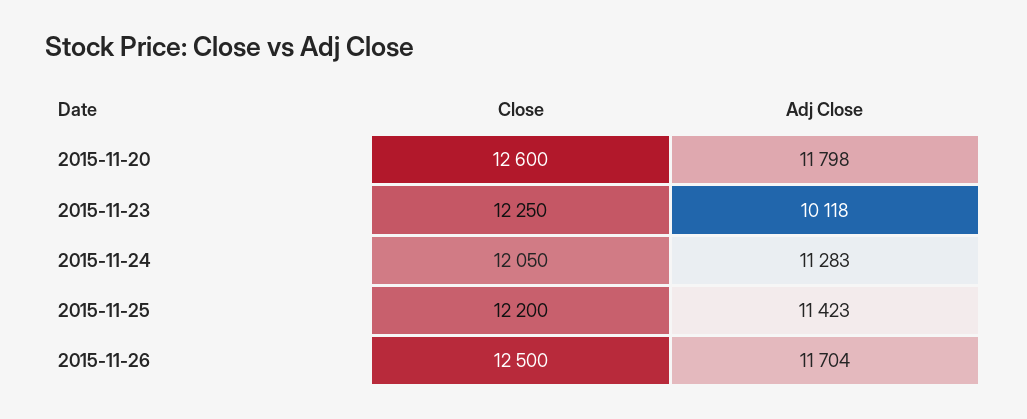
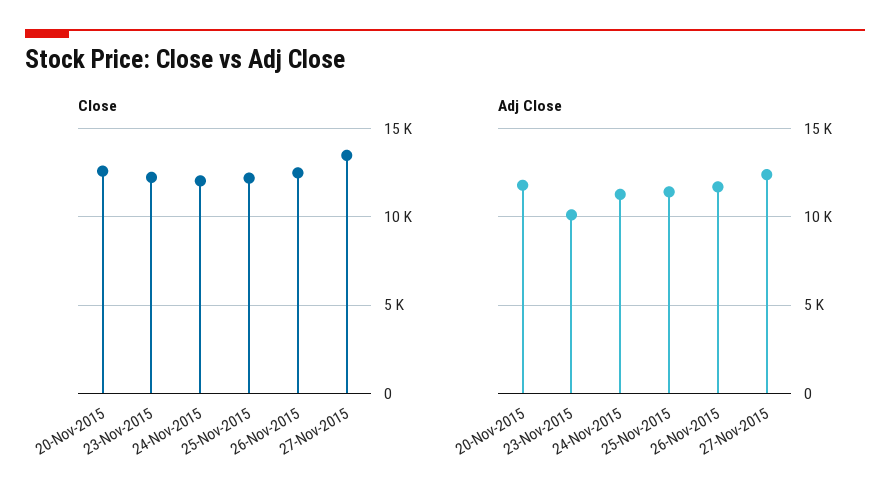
Close, 27-Nov-2015: none -> 13500
Adj Close, 27-Nov-2015: none -> 12500

